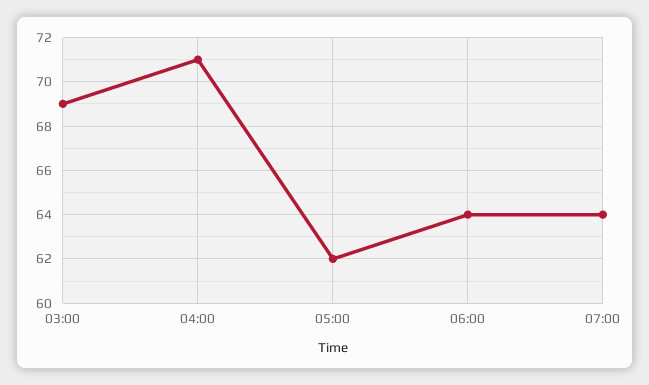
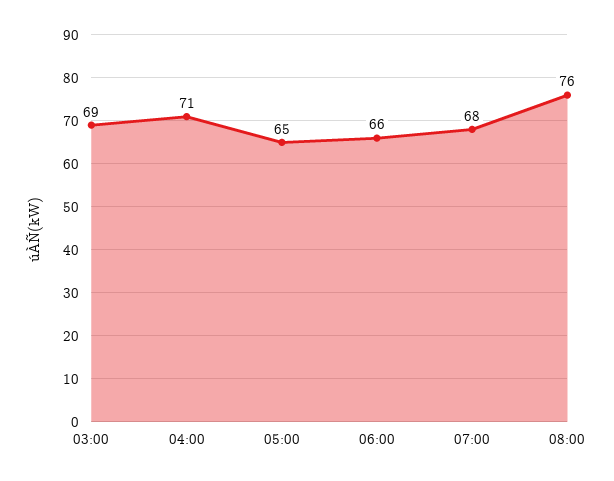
05:00: 62 -> 65
06:00: 64 -> 66
07:00: 64 -> 68
08:00: none -> 76

